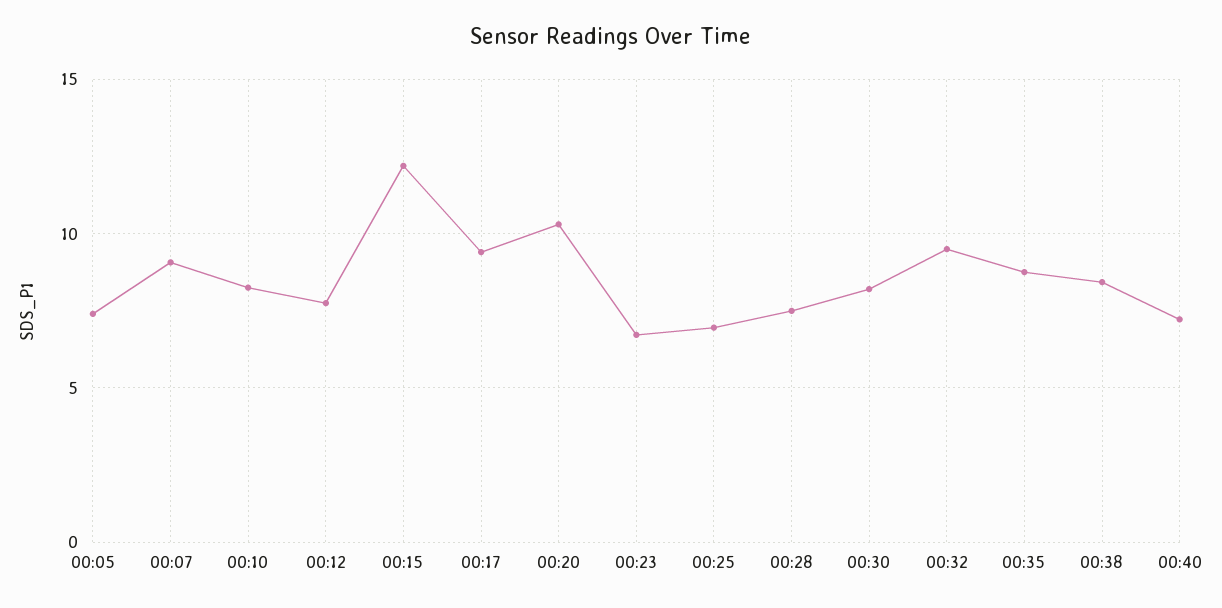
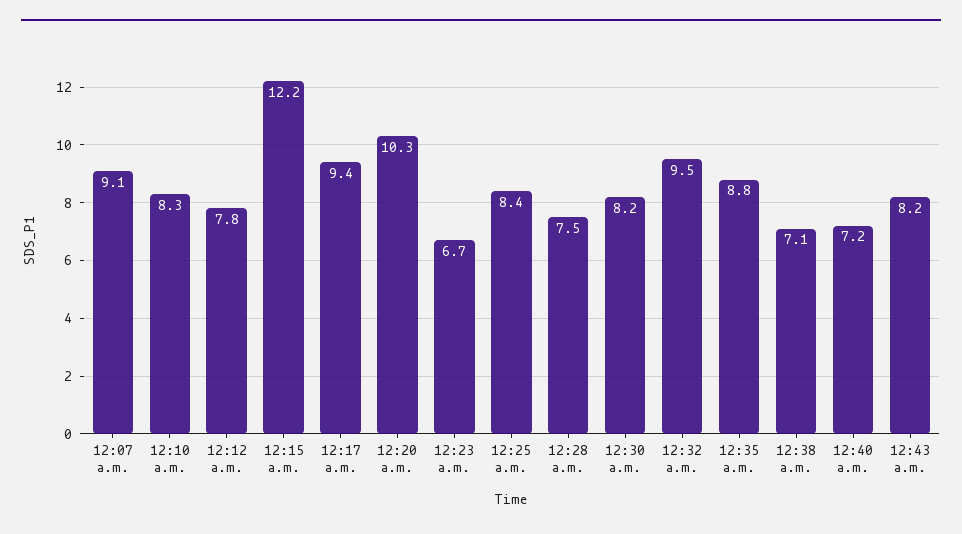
00:05: 7.5 -> none
00:25: 7 -> 8.4
00:38: 8.5 -> 7.1
12:43 a.m.: none -> 8.2

